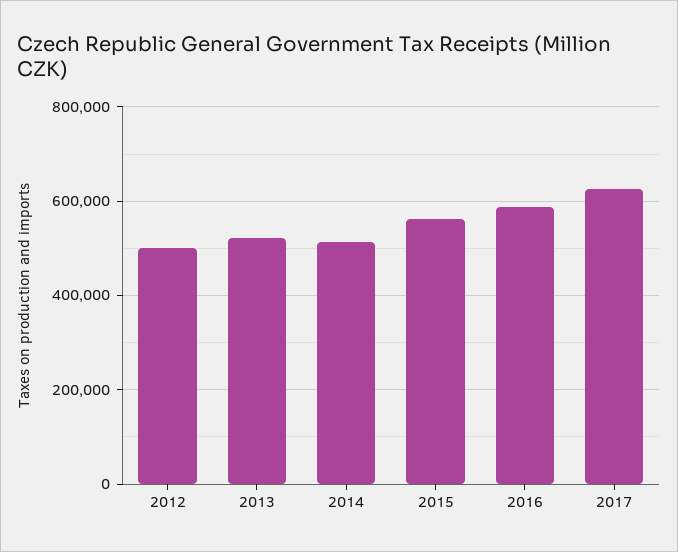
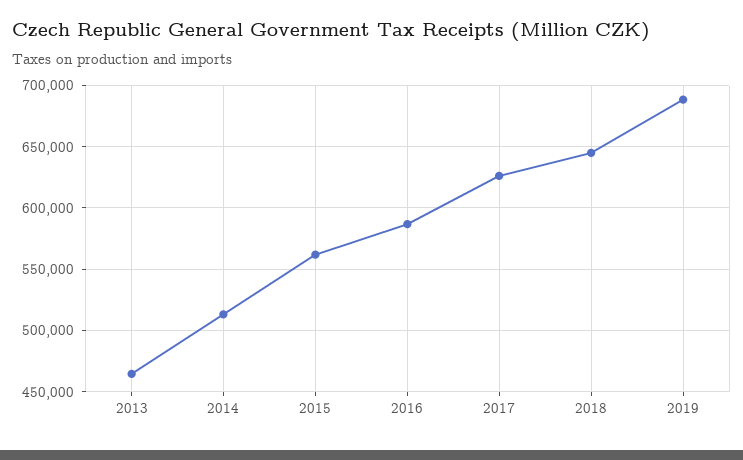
2012: 500000 -> none
2013: 520000 -> 465000
2018: none -> 645000
2019: none -> 690000

